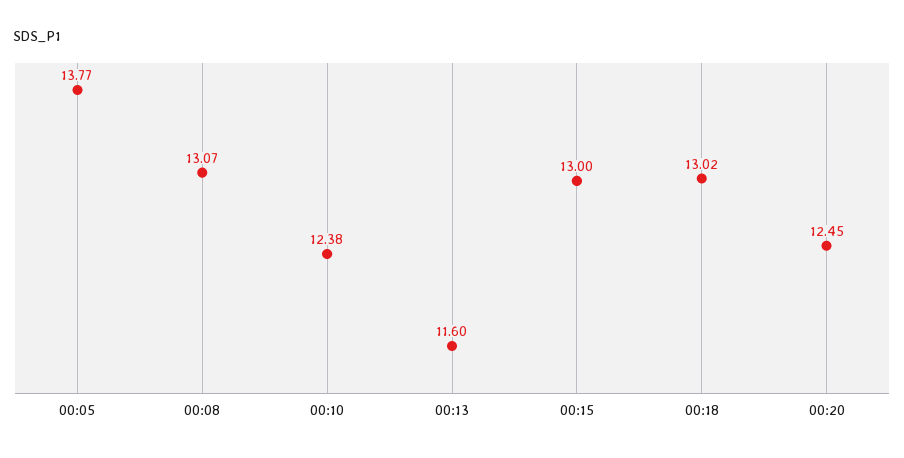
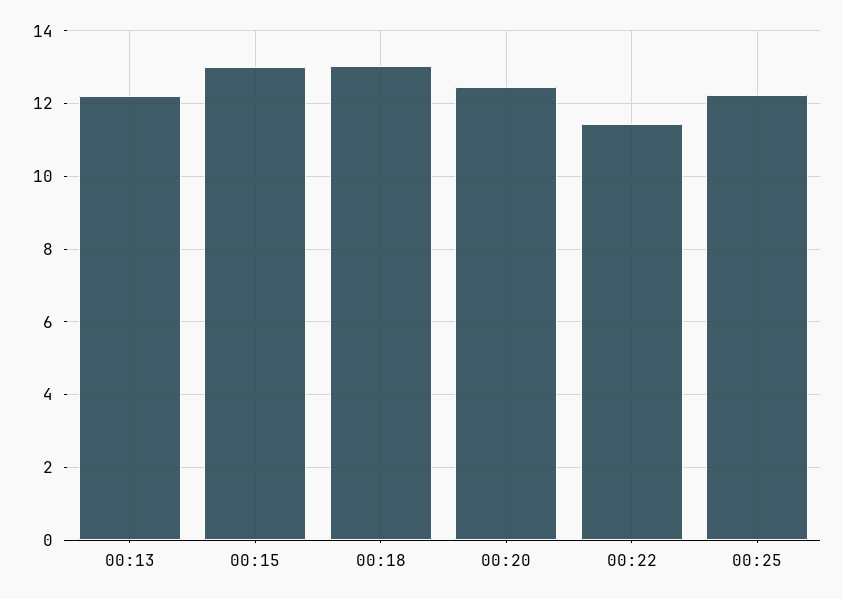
00:05: 13.77 -> none
00:08: 13.07 -> none
00:10: 12.38 -> none
00:13: 11.6 -> 12.2
00:22: none -> 11.4
00:25: none -> 12.2

